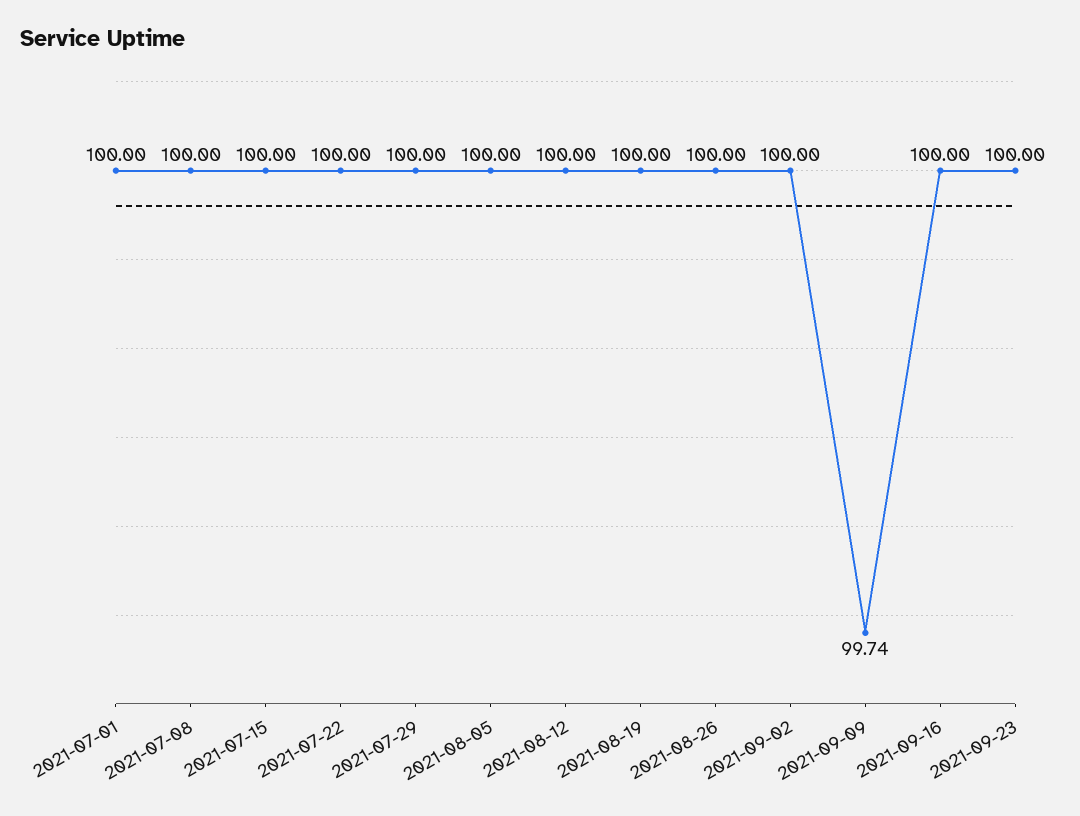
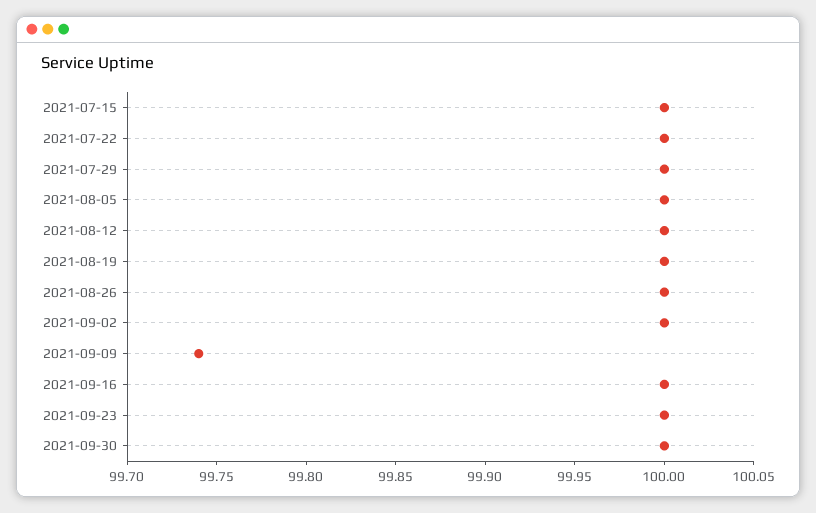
2021-07-01: 100 -> none
2021-07-08: 100 -> none
2021-09-30: none -> 100

